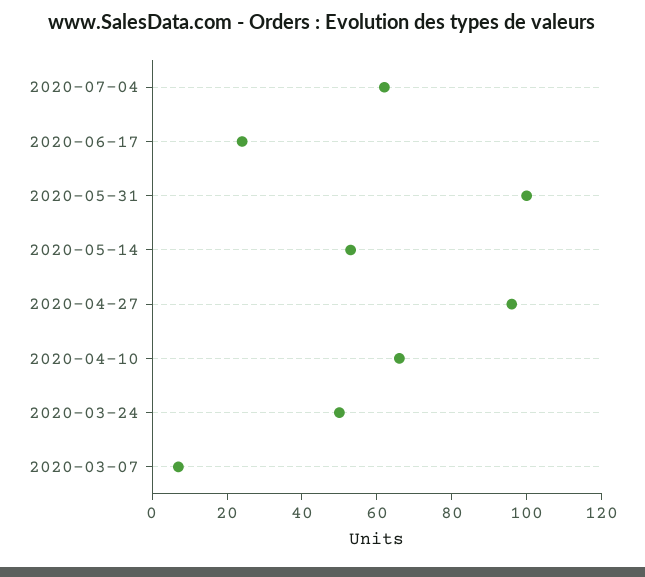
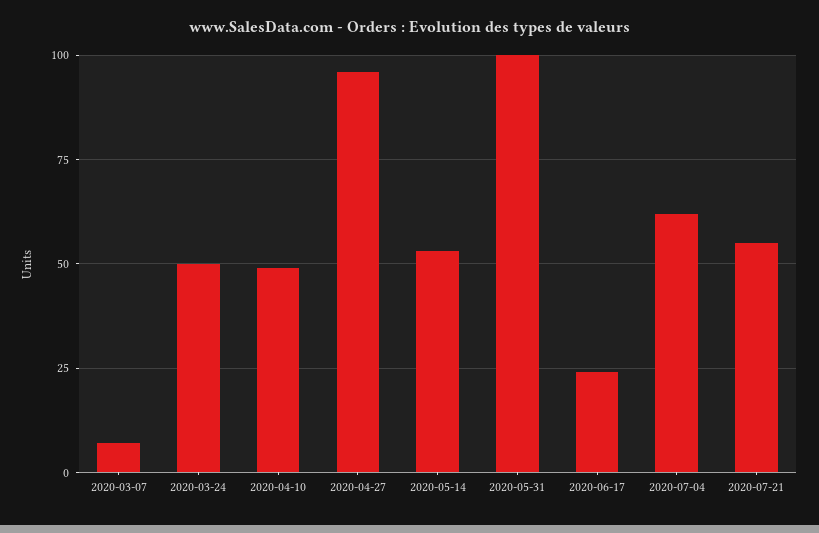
2020-04-10: 65 -> 50
2020-07-21: none -> 55

